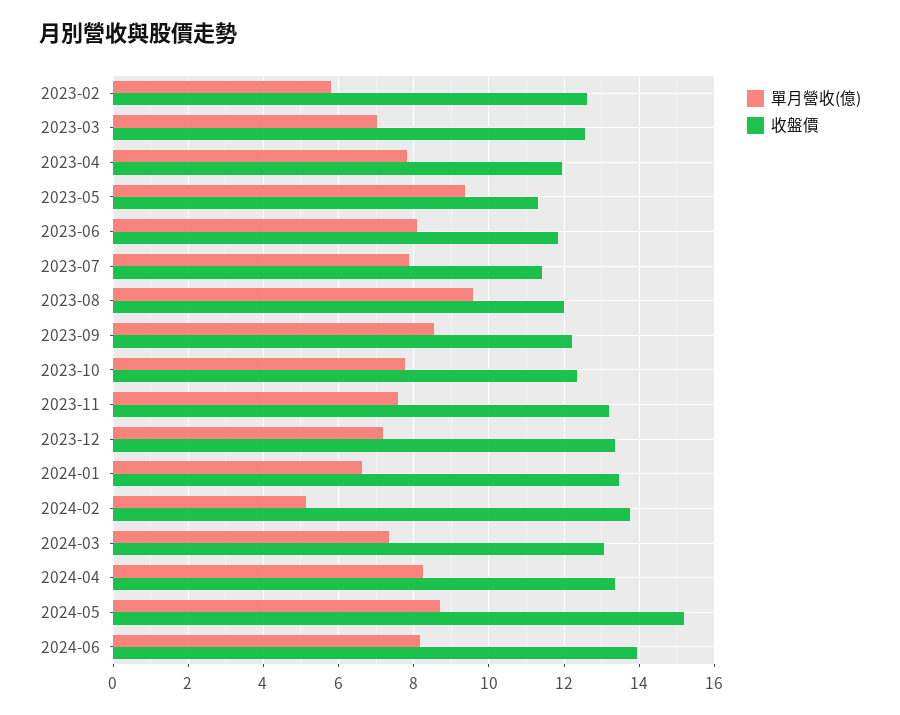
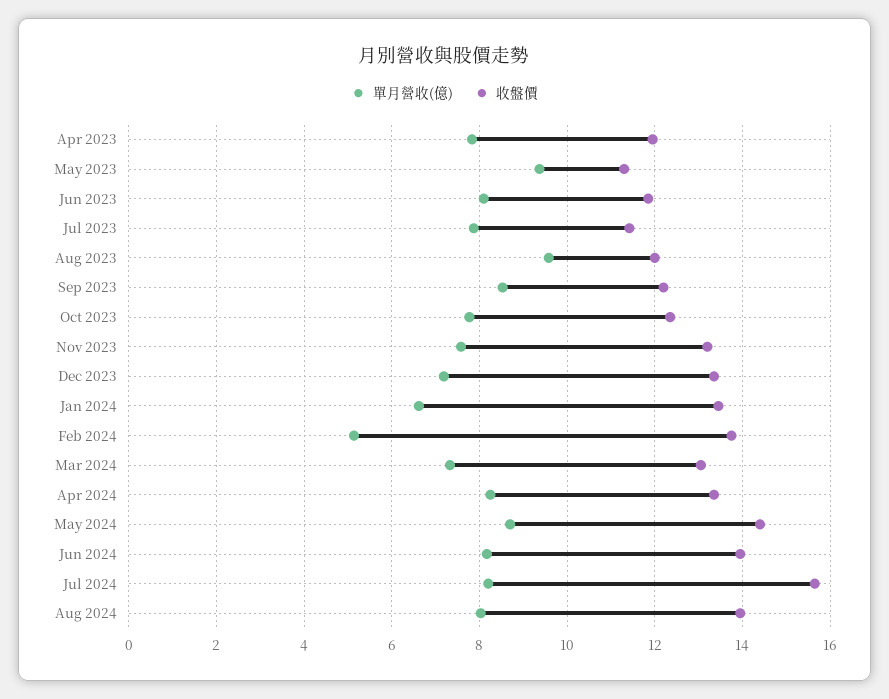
單月營收(億), 2023-02: 5.8 -> none
收盤價, 2023-02: 12.6 -> none
單月營收(億), 2023-03: 7 -> none
收盤價, 2023-03: 12.6 -> none
收盤價, 2024-05: 15.2 -> 14.4
單月營收(億), Jul 2024: none -> 8.2
收盤價, Jul 2024: none -> 15.6
單月營收(億), Aug 2024: none -> 8
收盤價, Aug 2024: none -> 14

